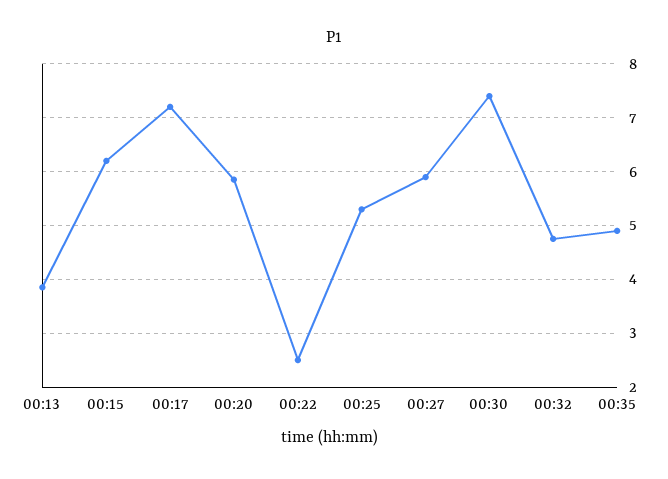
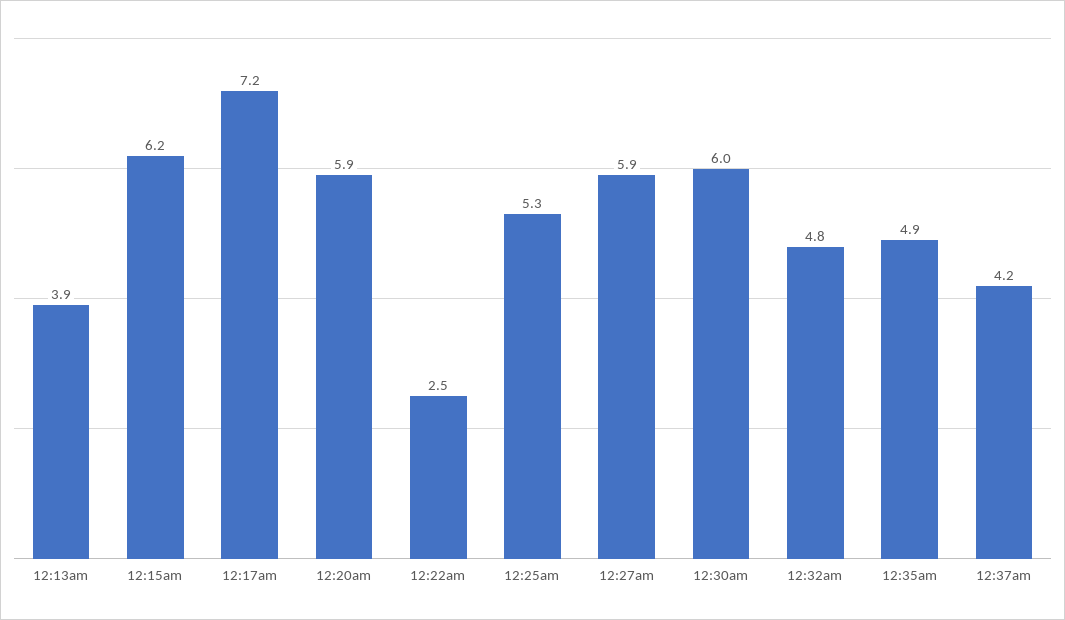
00:30: 7.4 -> 6
12:37am: none -> 4.2

